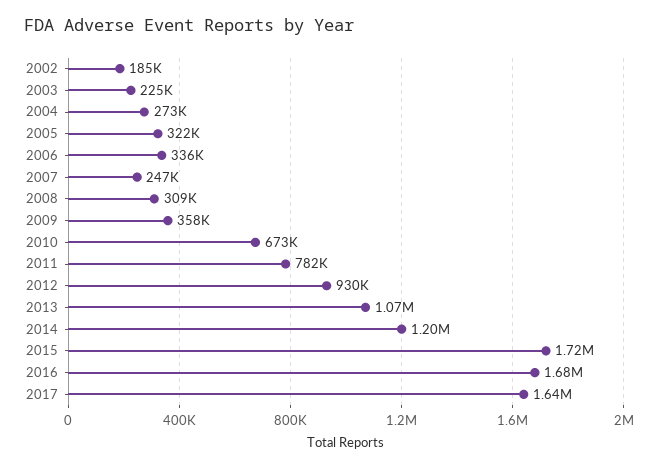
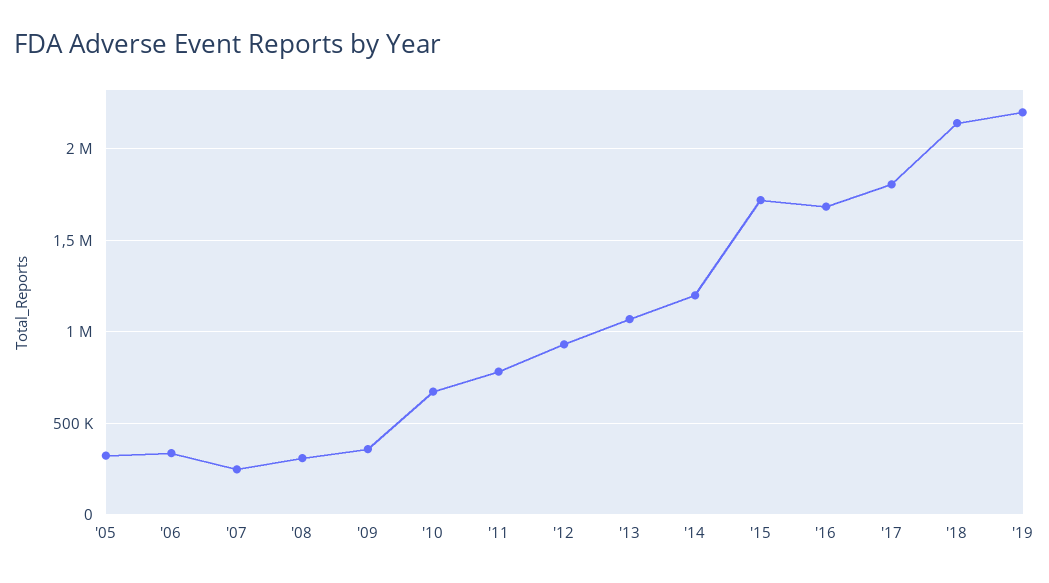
2002: 185000 -> none
2003: 225000 -> none
2004: 273000 -> none
2017: 1640000 -> 1800000
'18: none -> 2150000
'19: none -> 2200000

